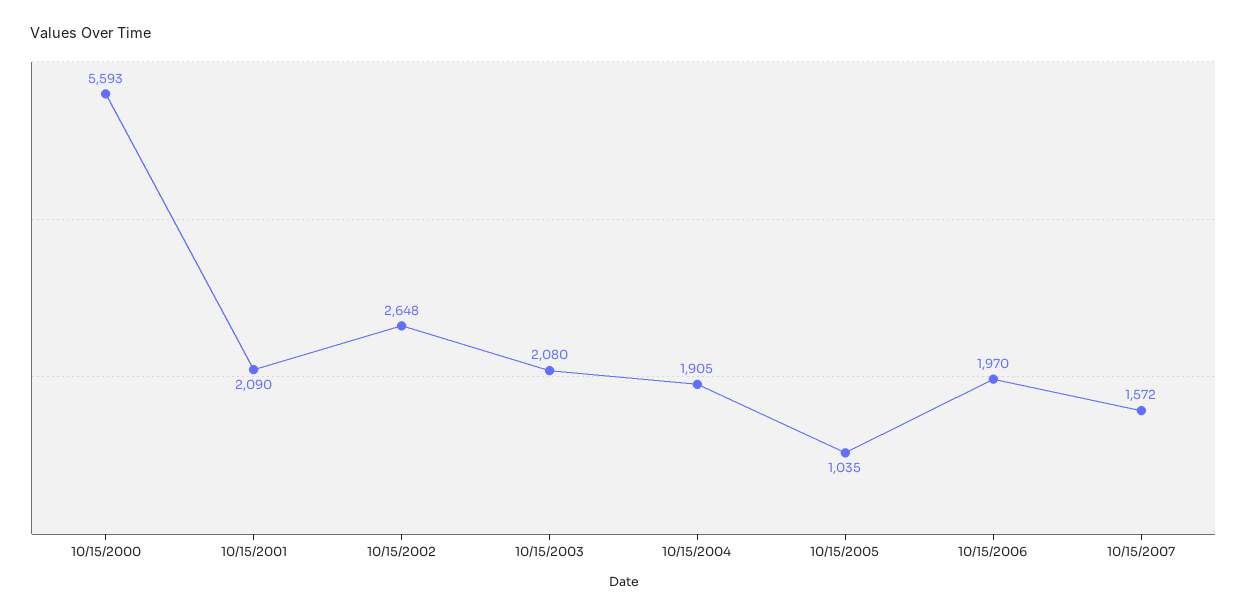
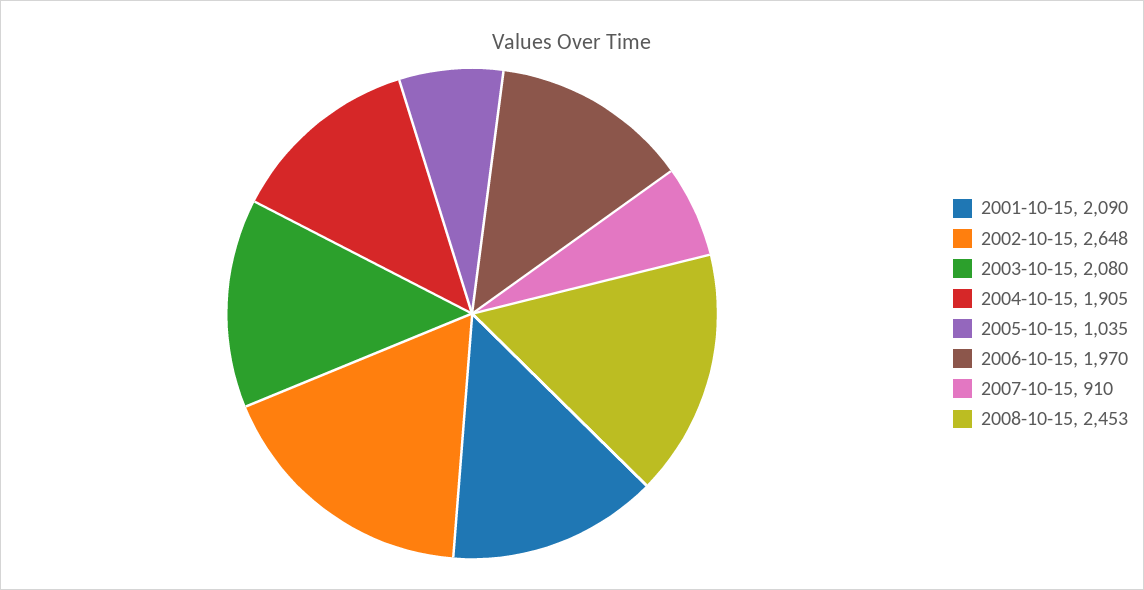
10/15/2000: 5593 -> none
10/15/2007: 1572 -> 910
2008-10-15: none -> 2453

